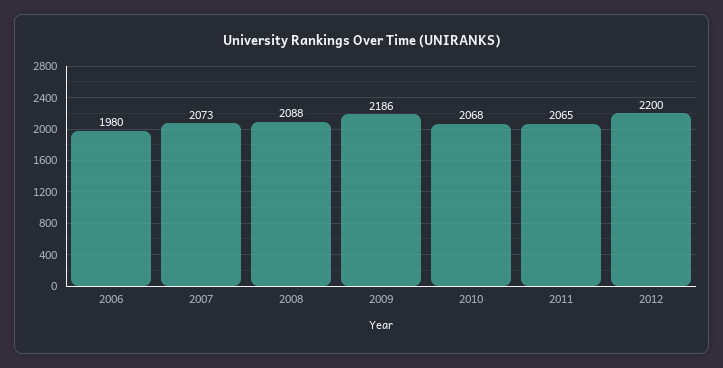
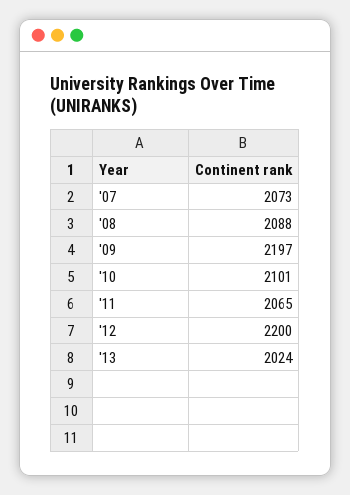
2006: 1980 -> none
2009: 2186 -> 2197
2010: 2068 -> 2101
'13: none -> 2024

